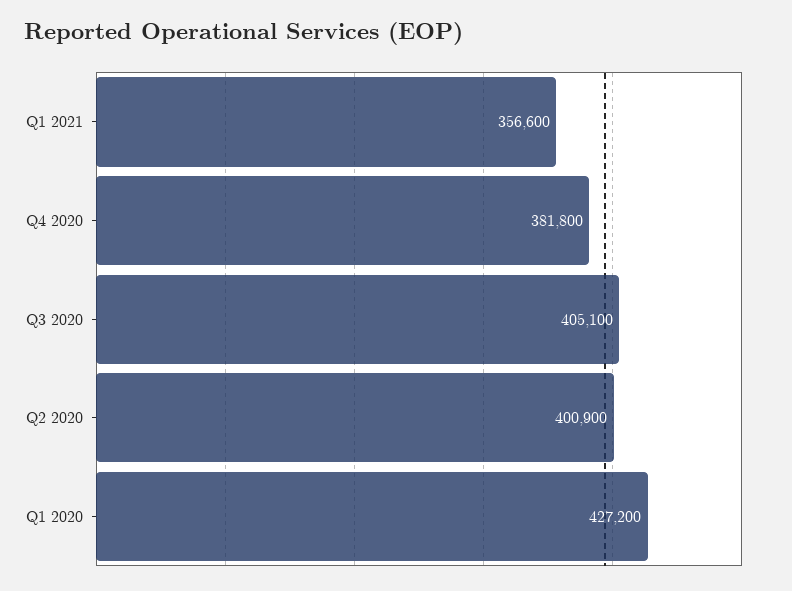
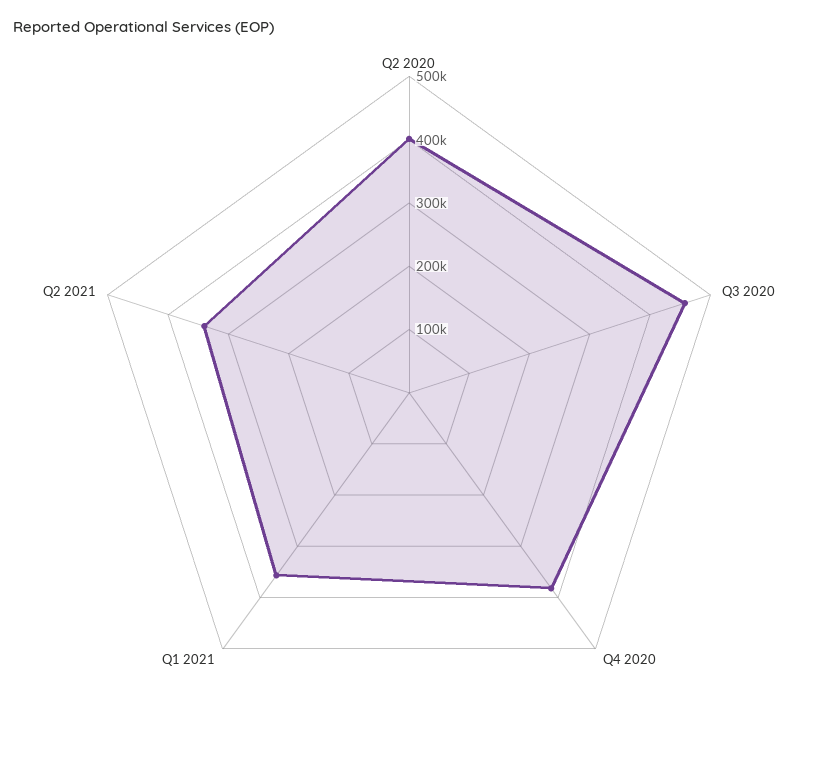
Q3 2020: 405100 -> 460000
Q1 2020: 427200 -> none
Q2 2021: none -> 340000

